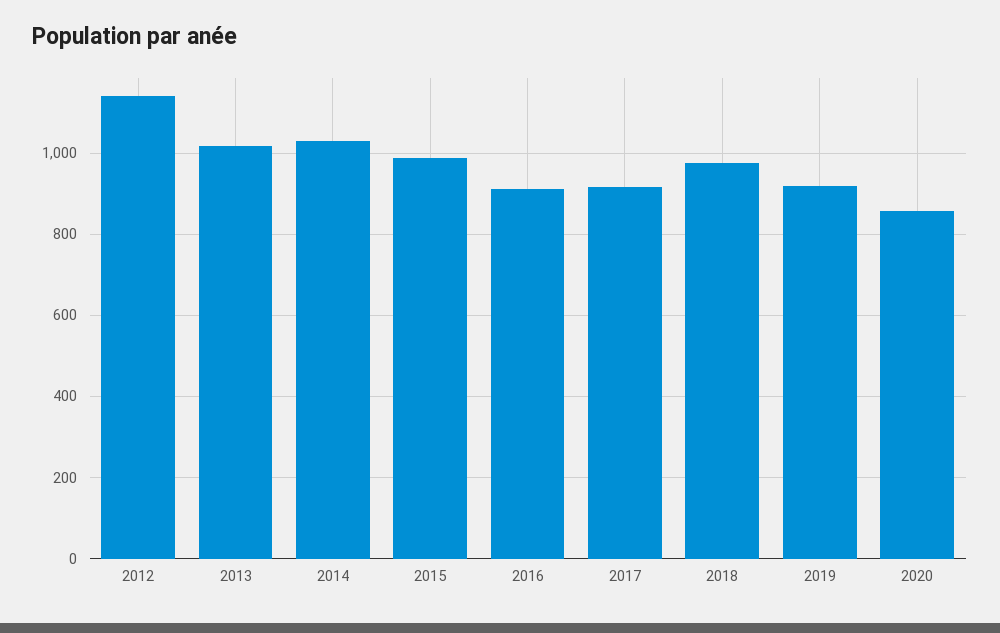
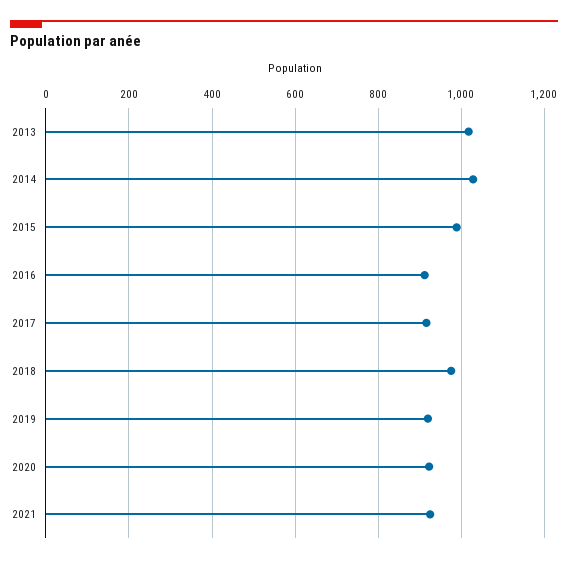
2012: 1140 -> none
2020: 860 -> 920
2021: none -> 920

